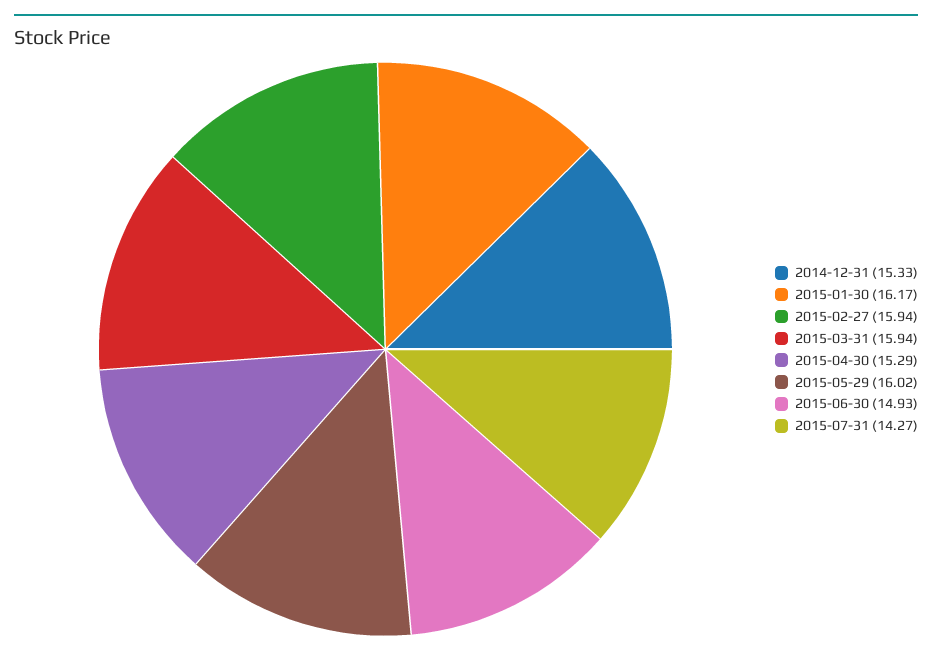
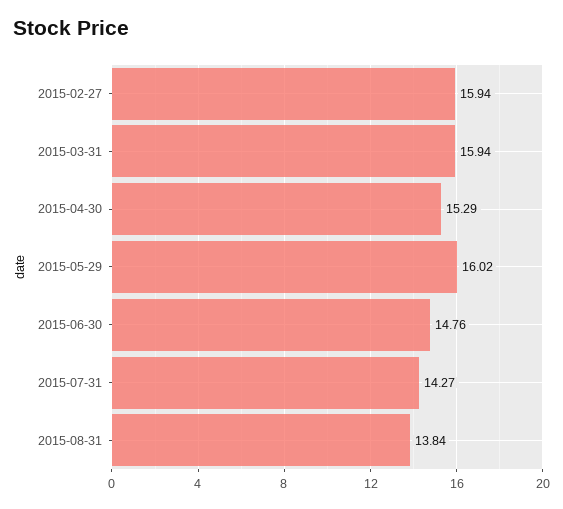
2014-12-31: 15.33 -> none
2015-01-30: 16.17 -> none
2015-06-30: 14.93 -> 14.76
2015-08-31: none -> 13.84

